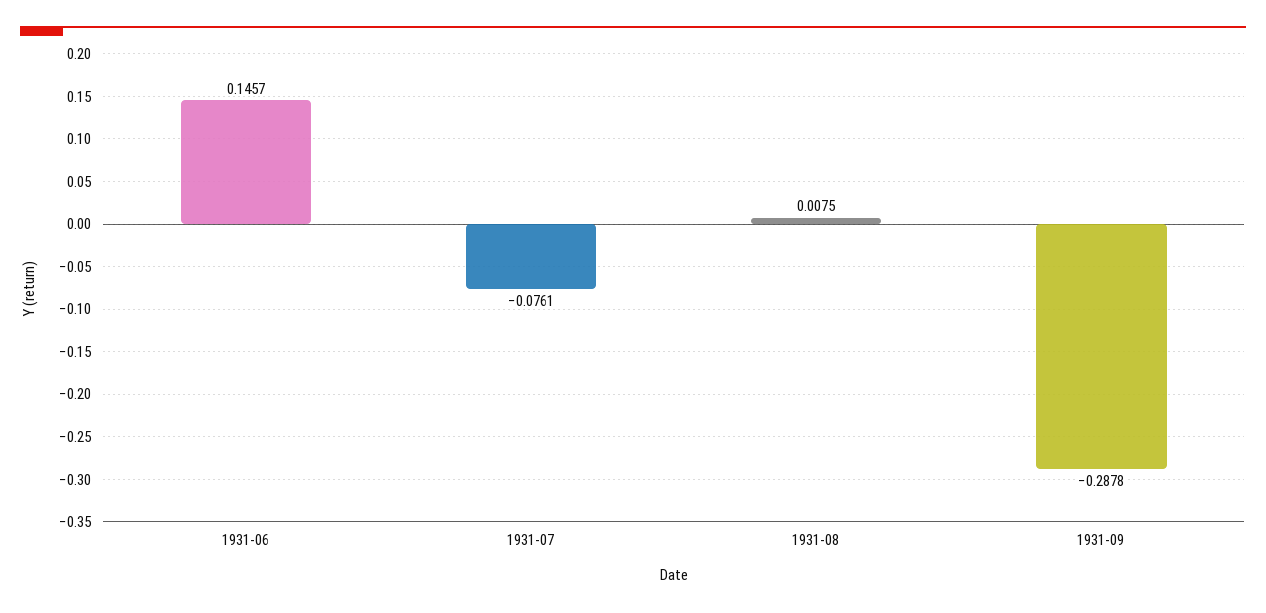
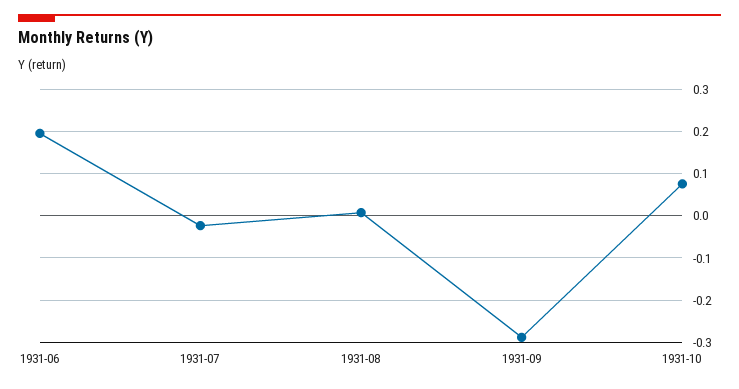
1931-06: 0.1457 -> 0.2
1931-07: -0.0761 -> -0.02
1931-10: none -> 0.08

